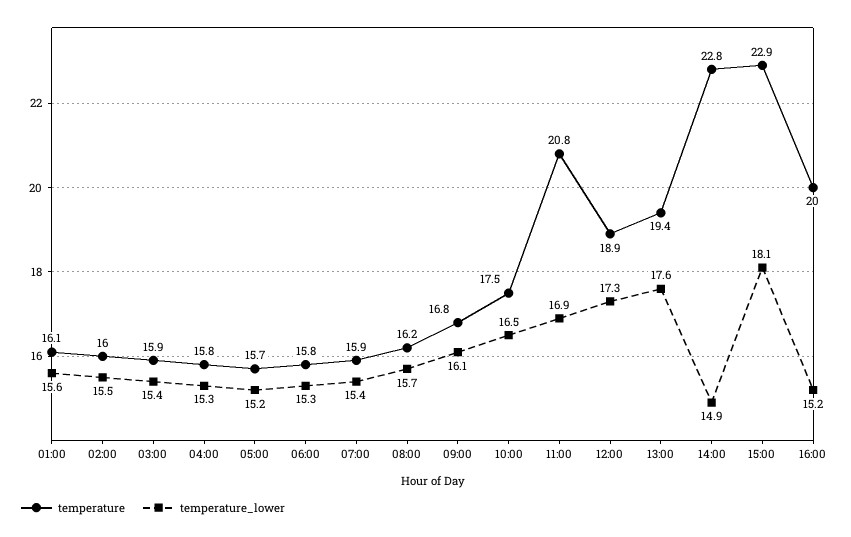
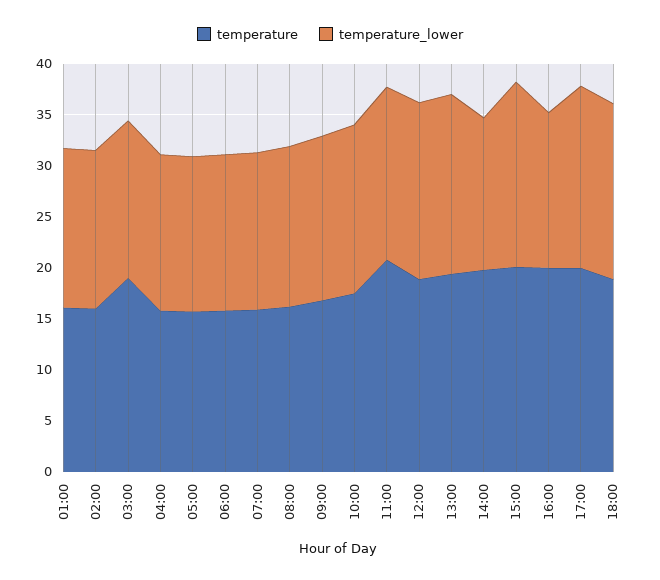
temperature, 03:00: 15.9 -> 19
temperature, 14:00: 22.8 -> 20
temperature, 15:00: 22.9 -> 20
temperature, 17:00: none -> 20
temperature_lower, 17:00: none -> 18
temperature, 18:00: none -> 19
temperature_lower, 18:00: none -> 17

